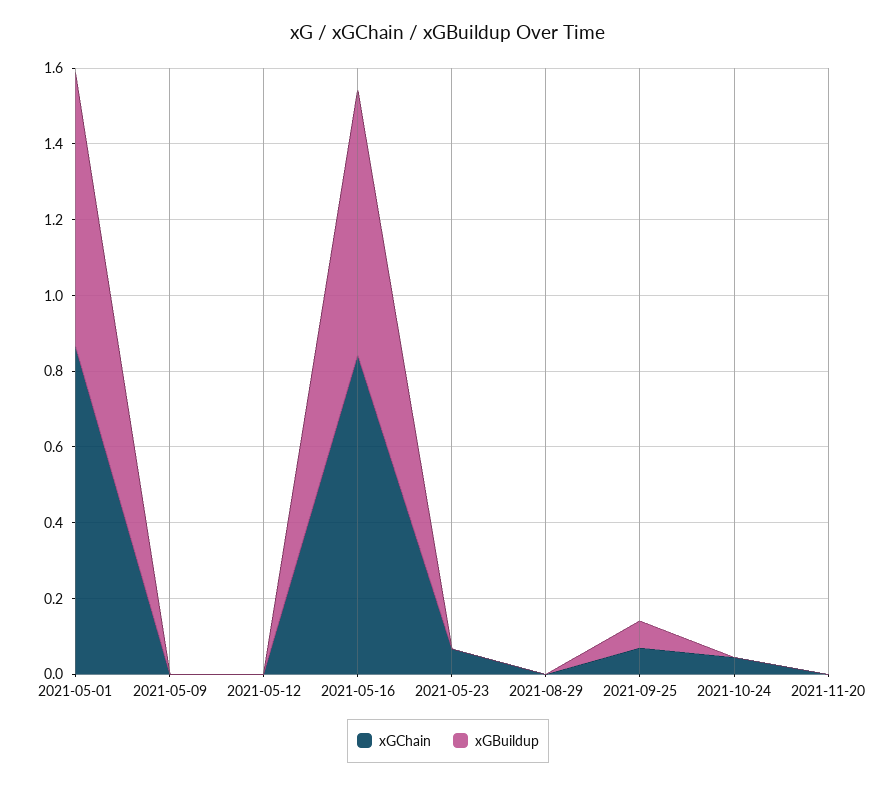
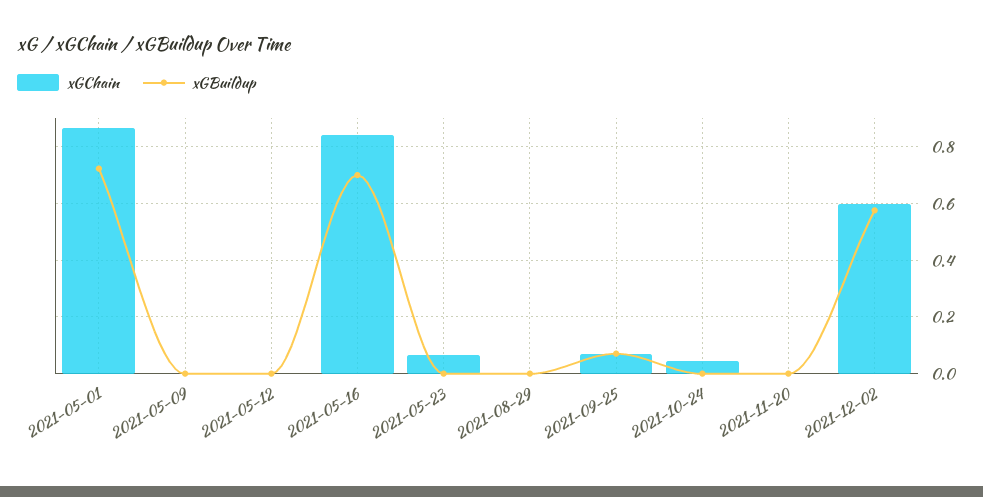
xGChain, 2021-12-02: none -> 0.6
xGBuildup, 2021-12-02: none -> 0.575

